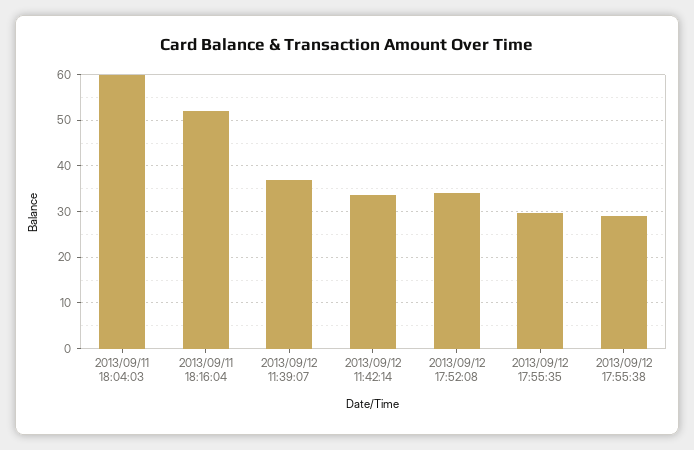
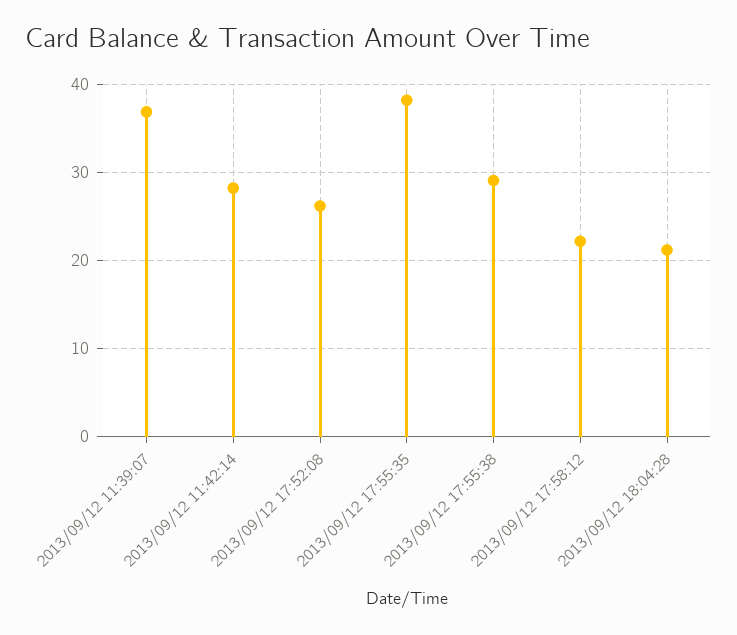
2013/09/11 18:04:03: 60 -> none
2013/09/11 18:16:04: 52 -> none
2013/09/12 11:42:14: 34 -> 28
2013/09/12 17:52:08: 34 -> 26
2013/09/12 17:55:35: 30 -> 38
2013/09/12 17:58:12: none -> 22
2013/09/12 18:04:28: none -> 21

